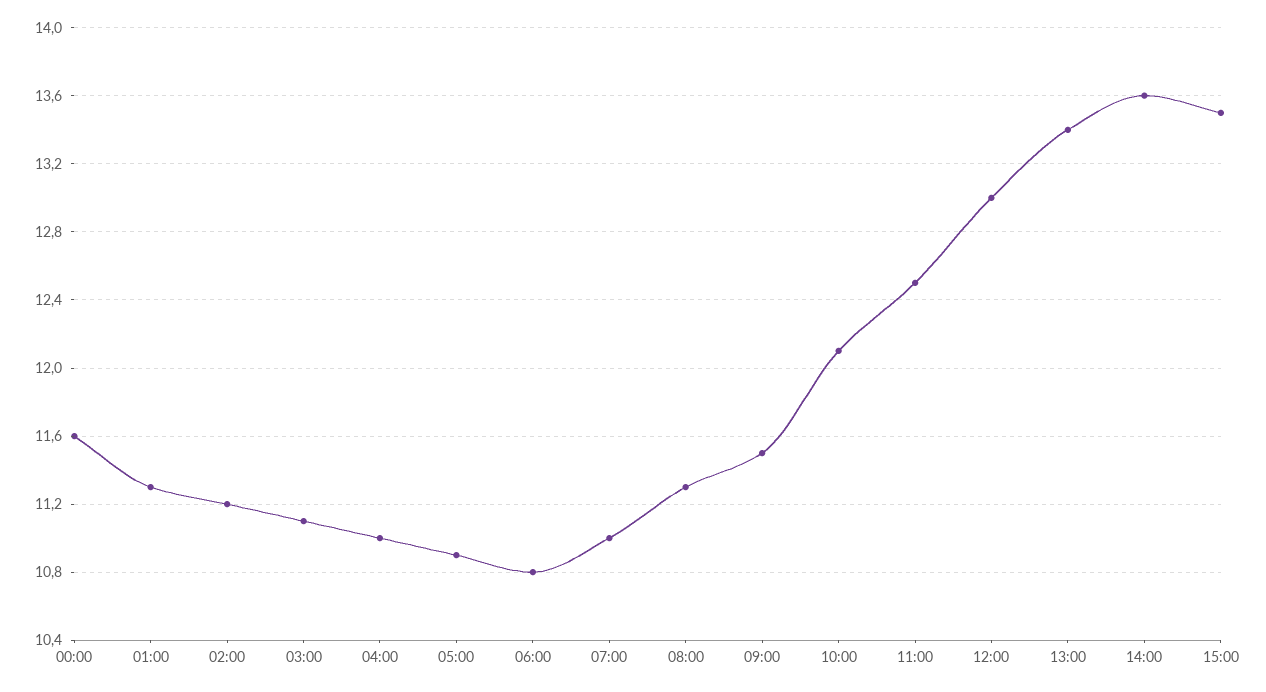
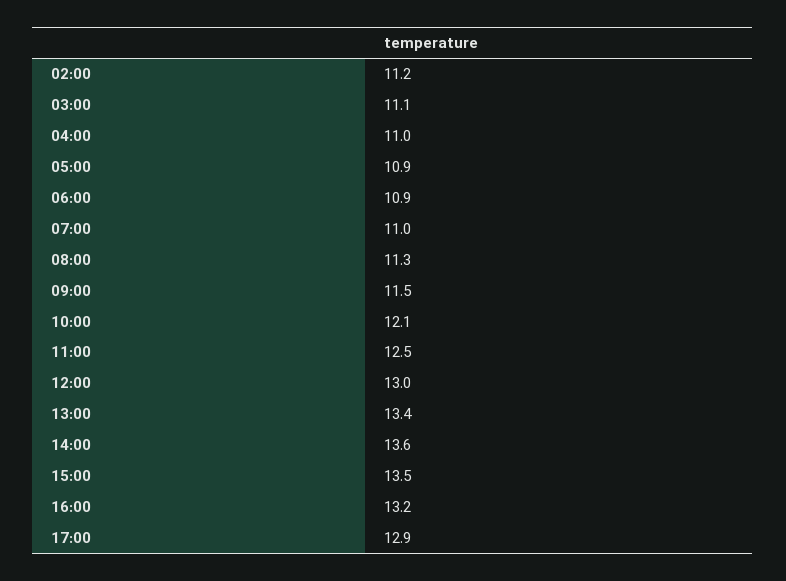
00:00: 11.6 -> none
01:00: 11.3 -> none
06:00: 10.8 -> 10.9
16:00: none -> 13.2
17:00: none -> 12.9

